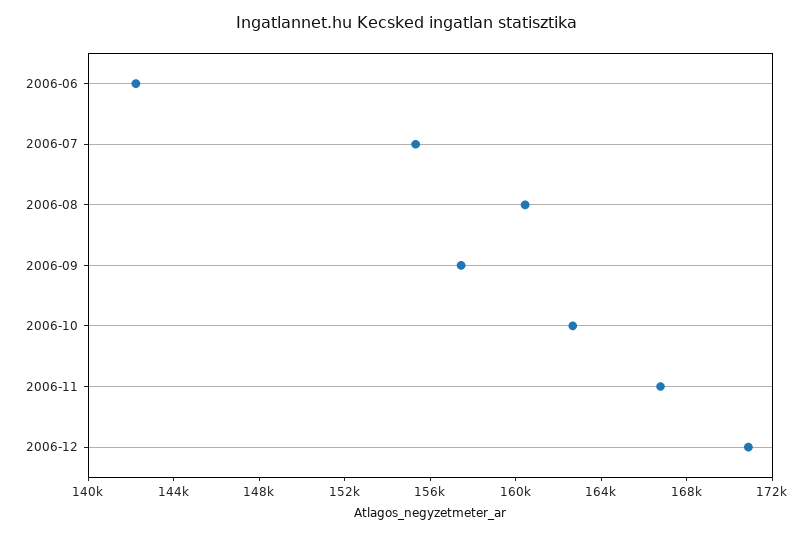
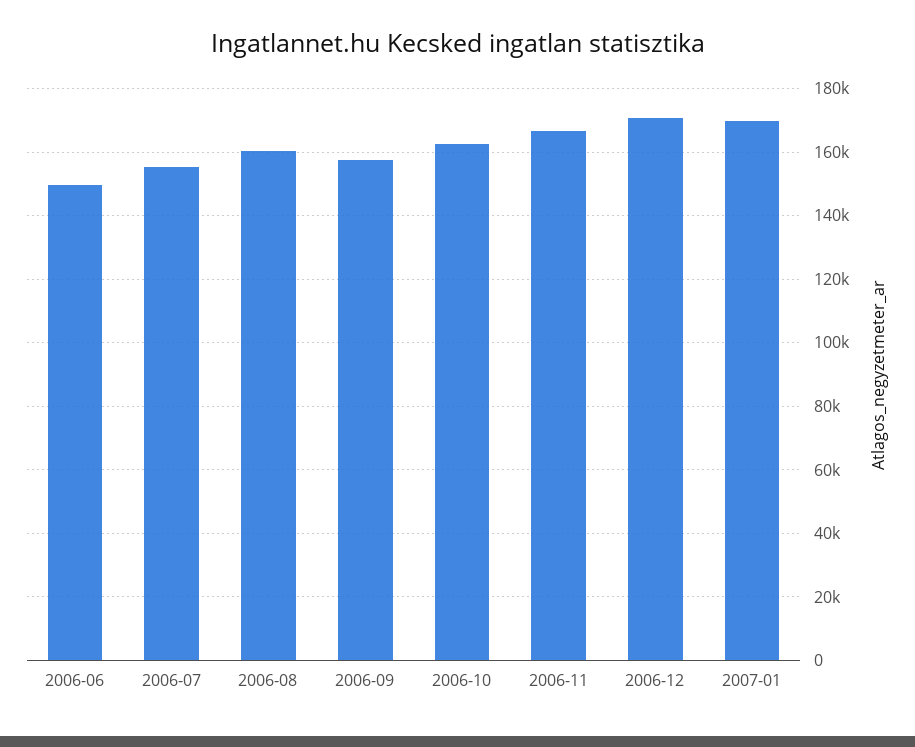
2006-06: 142000 -> 150000
2007-01: none -> 170000

